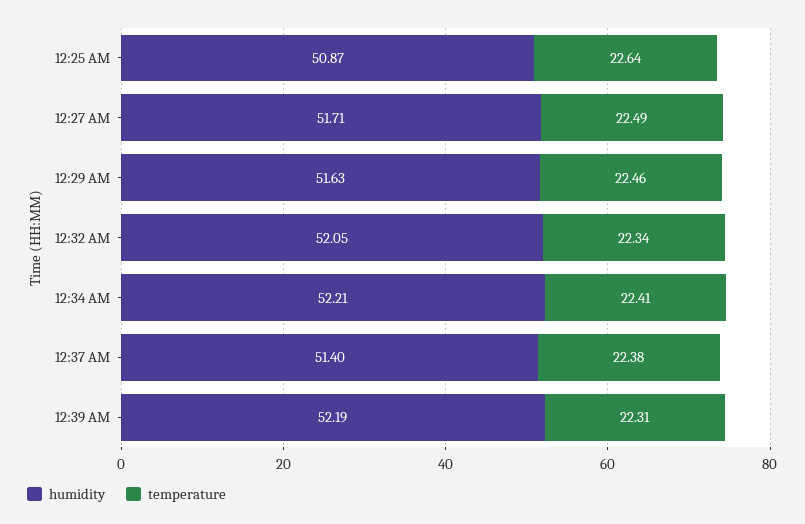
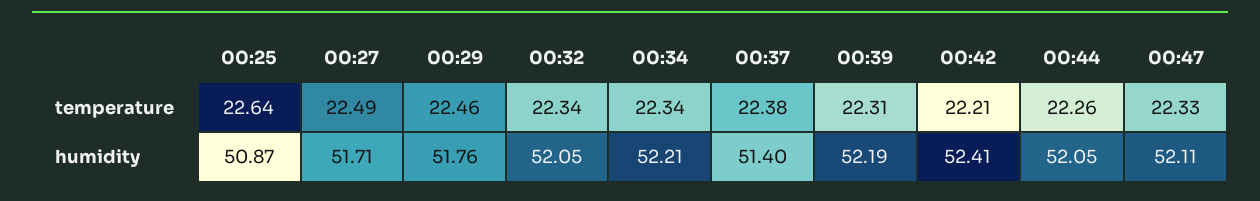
humidity, 12:29 AM: 51.63 -> 51.76
temperature, 12:34 AM: 22.41 -> 22.34
temperature, 00:42: none -> 22.21
temperature, 00:44: none -> 22.26
temperature, 00:47: none -> 22.33
humidity, 00:42: none -> 52.41
humidity, 00:44: none -> 52.05
humidity, 00:47: none -> 52.11

